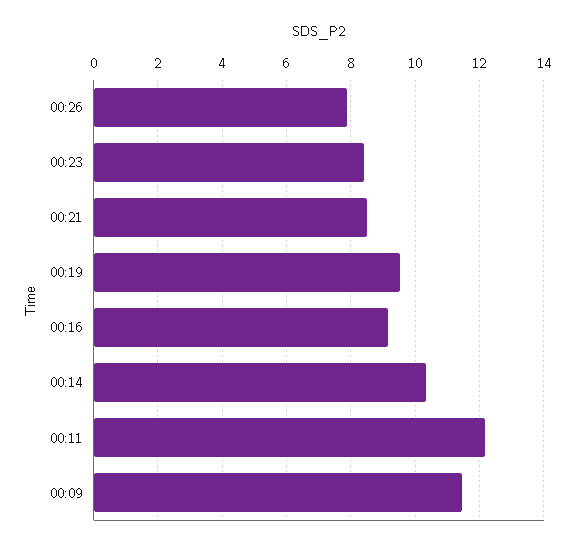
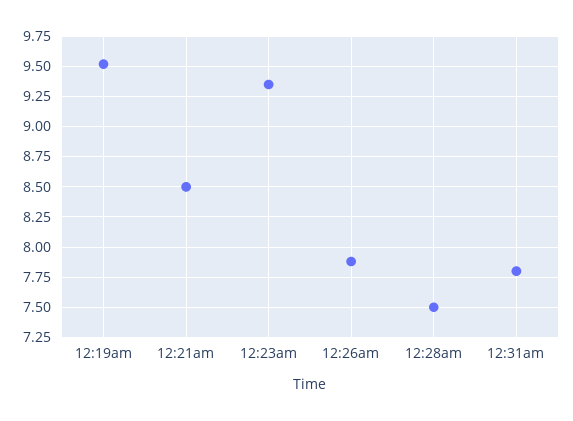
00:23: 8.4 -> 9.35
00:16: 9.2 -> none
00:14: 10.4 -> none
00:11: 12.2 -> none
00:09: 11.4 -> none
12:28am: none -> 7.5
12:31am: none -> 7.8

